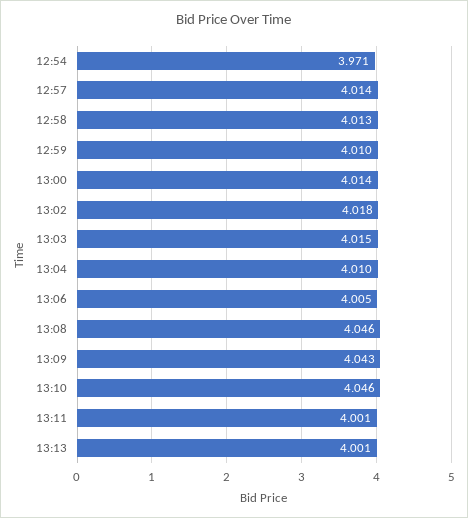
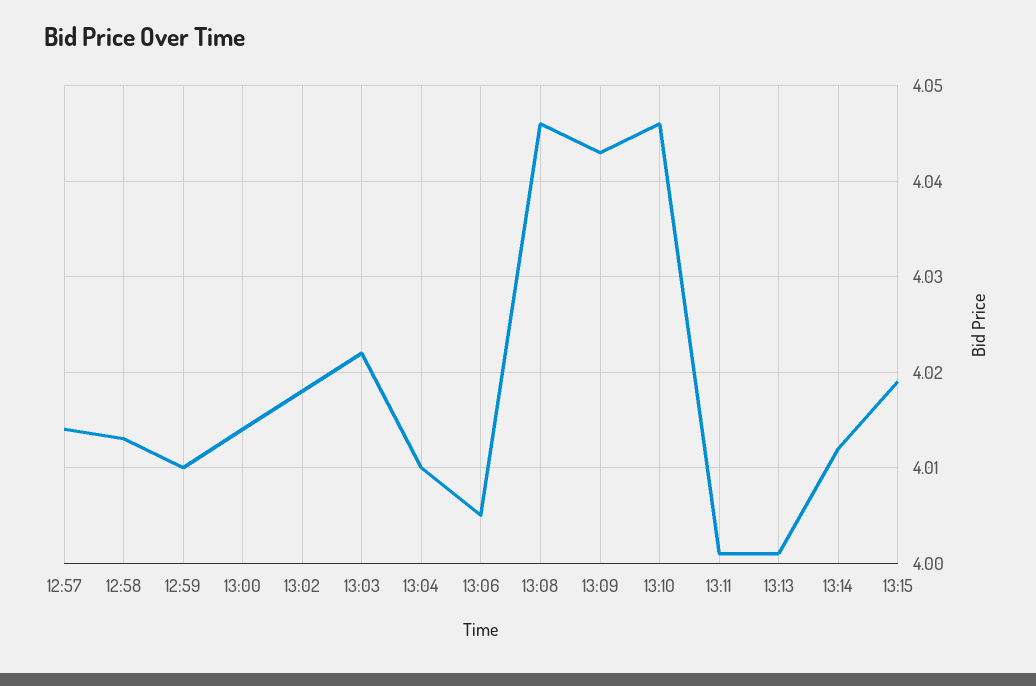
12:54: 3.971 -> none
13:03: 4.015 -> 4.022
13:14: none -> 4.012
13:15: none -> 4.019

